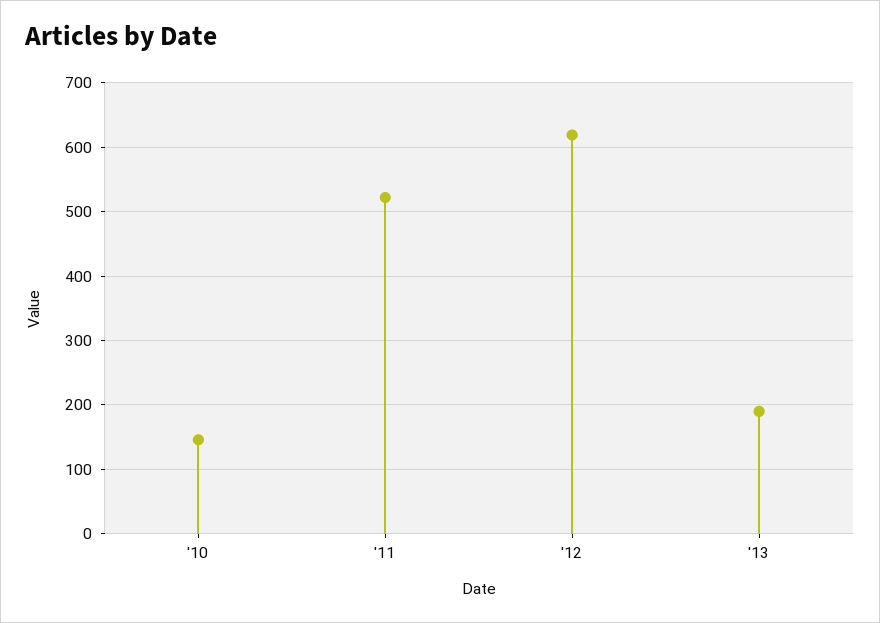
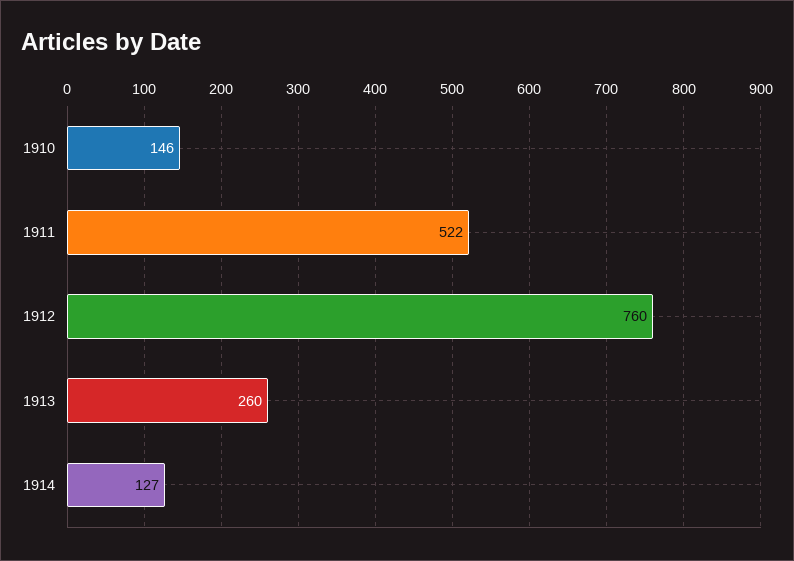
'12: 620 -> 760
'13: 190 -> 260
1914: none -> 127

